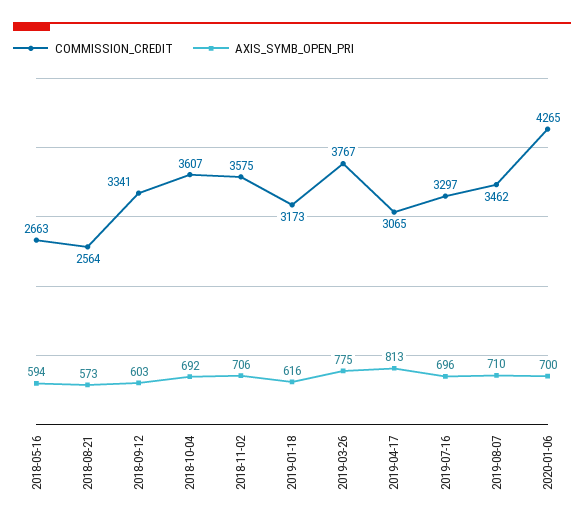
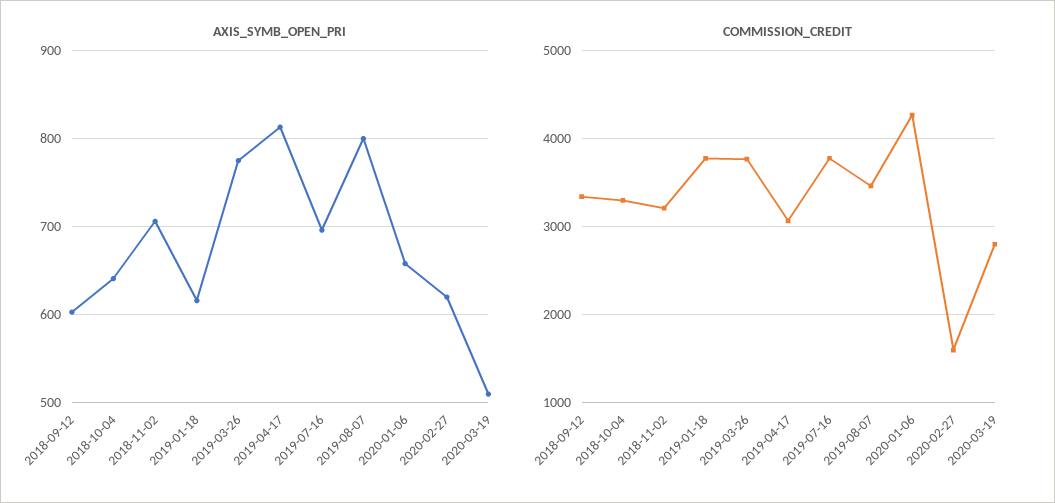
COMMISSION_CREDIT, 2018-05-16: 2663 -> none
AXIS_SYMB_OPEN_PRI, 2018-05-16: 594 -> none
COMMISSION_CREDIT, 2018-08-21: 2564 -> none
AXIS_SYMB_OPEN_PRI, 2018-08-21: 573 -> none
COMMISSION_CREDIT, 2018-10-04: 3607 -> 3300
AXIS_SYMB_OPEN_PRI, 2018-10-04: 692 -> 640
COMMISSION_CREDIT, 2018-11-02: 3575 -> 3200
COMMISSION_CREDIT, 2019-01-18: 3173 -> 3800
COMMISSION_CREDIT, 2019-07-16: 3297 -> 3800
AXIS_SYMB_OPEN_PRI, 2019-08-07: 710 -> 800
AXIS_SYMB_OPEN_PRI, 2020-01-06: 700 -> 660
AXIS_SYMB_OPEN_PRI, 2020-02-27: none -> 620
AXIS_SYMB_OPEN_PRI, 2020-03-19: none -> 510
COMMISSION_CREDIT, 2020-02-27: none -> 1600
COMMISSION_CREDIT, 2020-03-19: none -> 2800

